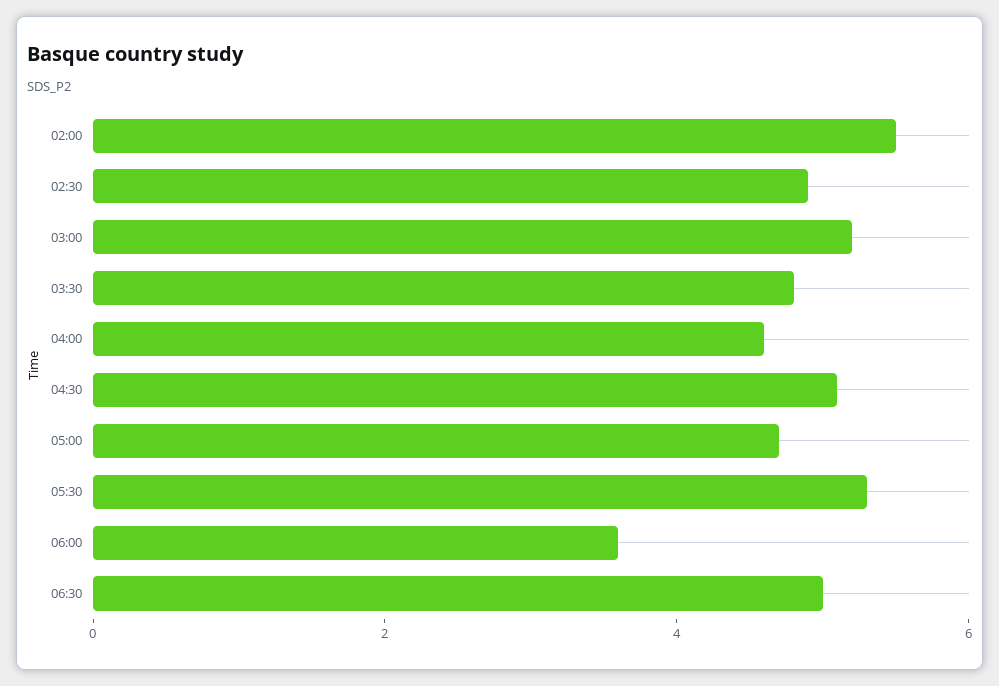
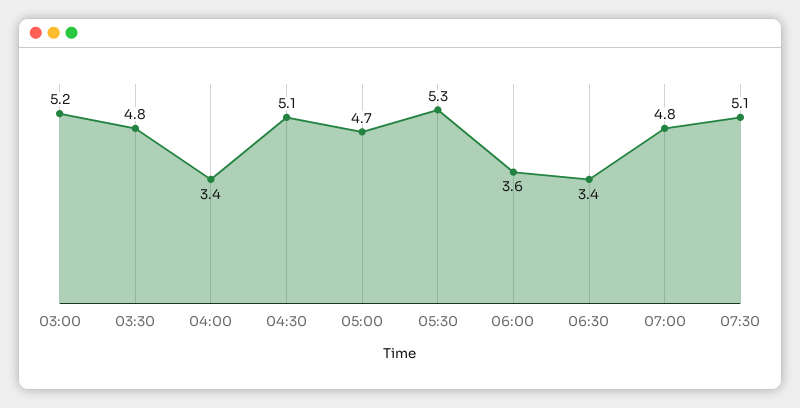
02:00: 5.5 -> none
02:30: 5 -> none
04:00: 4.5 -> 3.4
06:30: 5 -> 3.4
07:00: none -> 4.8
07:30: none -> 5.1

